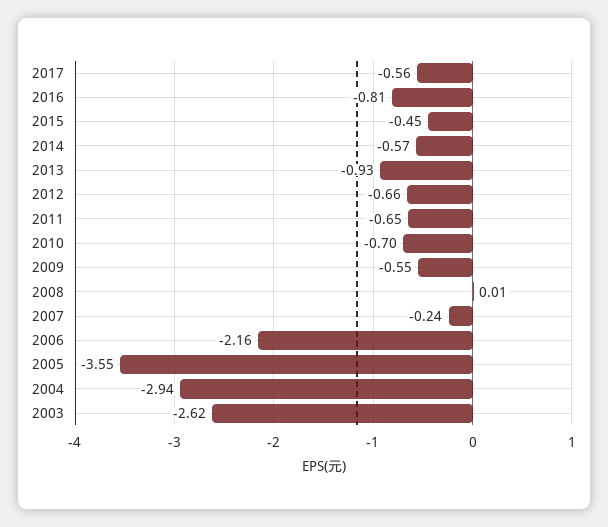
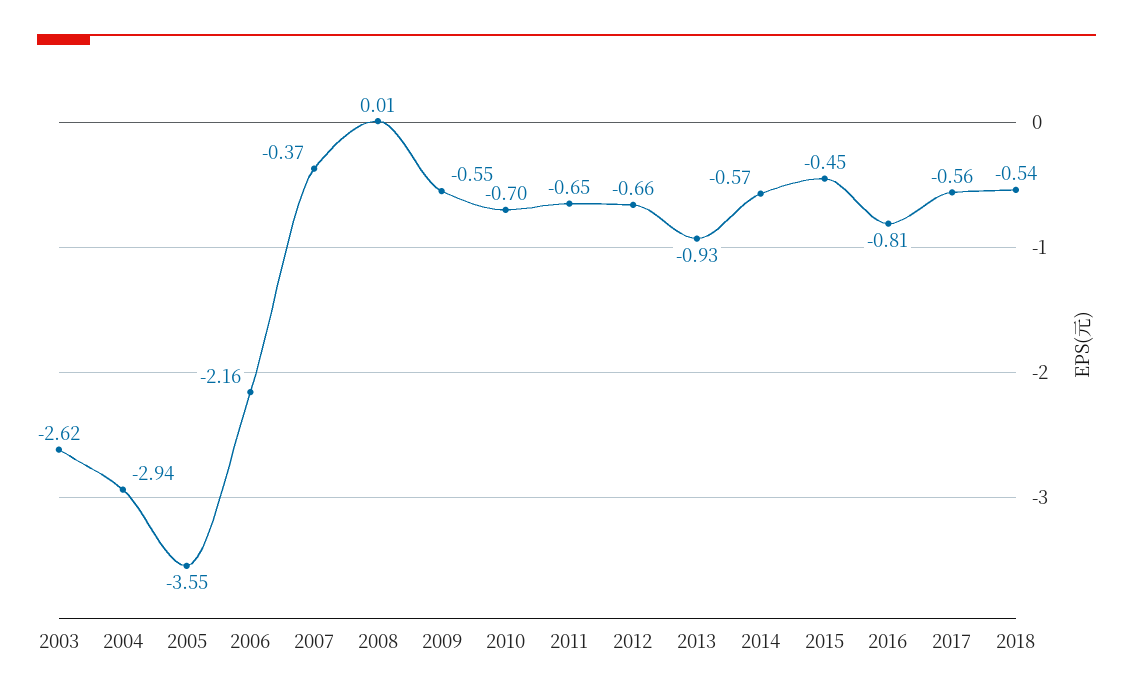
2007: -0.24 -> -0.37
2018: none -> -0.54

